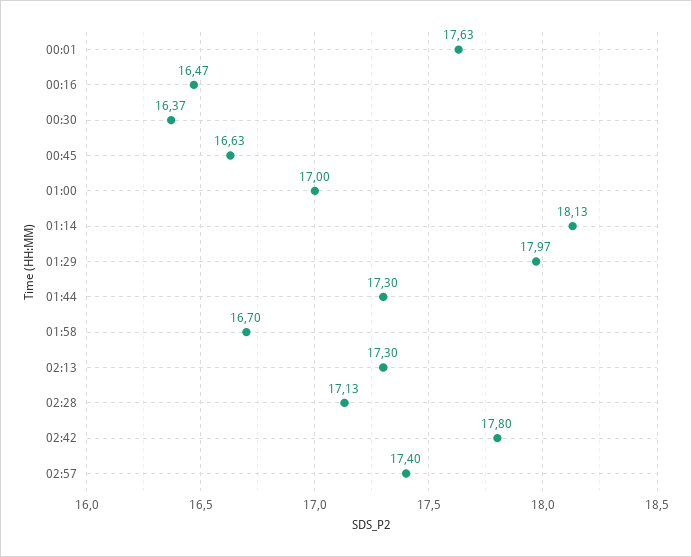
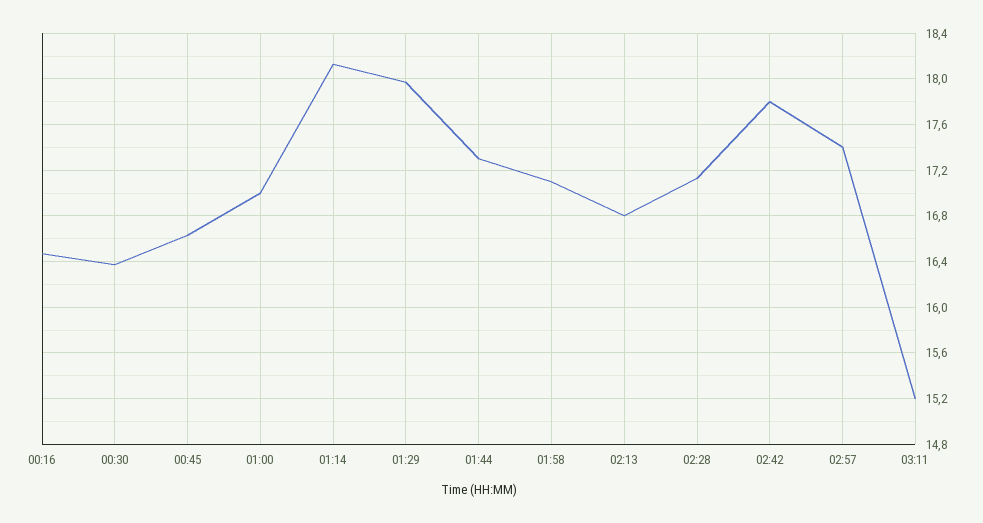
00:01: 17.63 -> none
01:58: 16.7 -> 17.1
02:13: 17.3 -> 16.8
03:11: none -> 15.2

